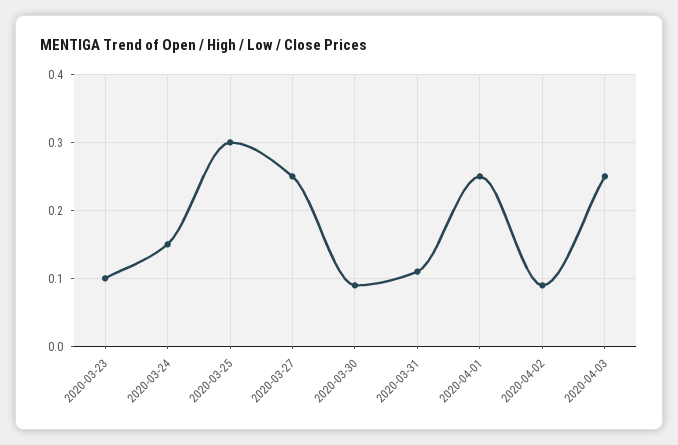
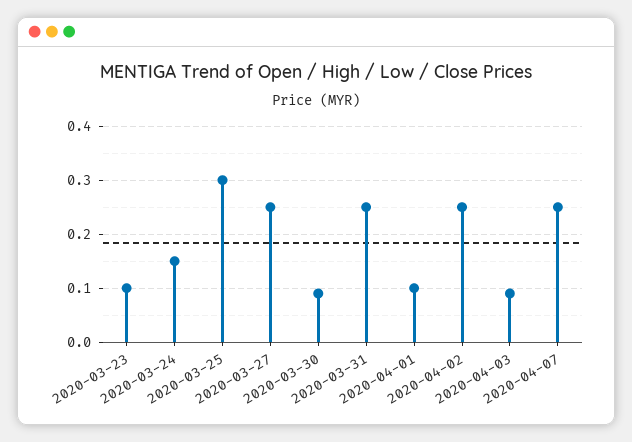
2020-03-31: 0.11 -> 0.25
2020-04-01: 0.25 -> 0.1
2020-04-02: 0.09 -> 0.25
2020-04-03: 0.25 -> 0.1
2020-04-07: none -> 0.25

